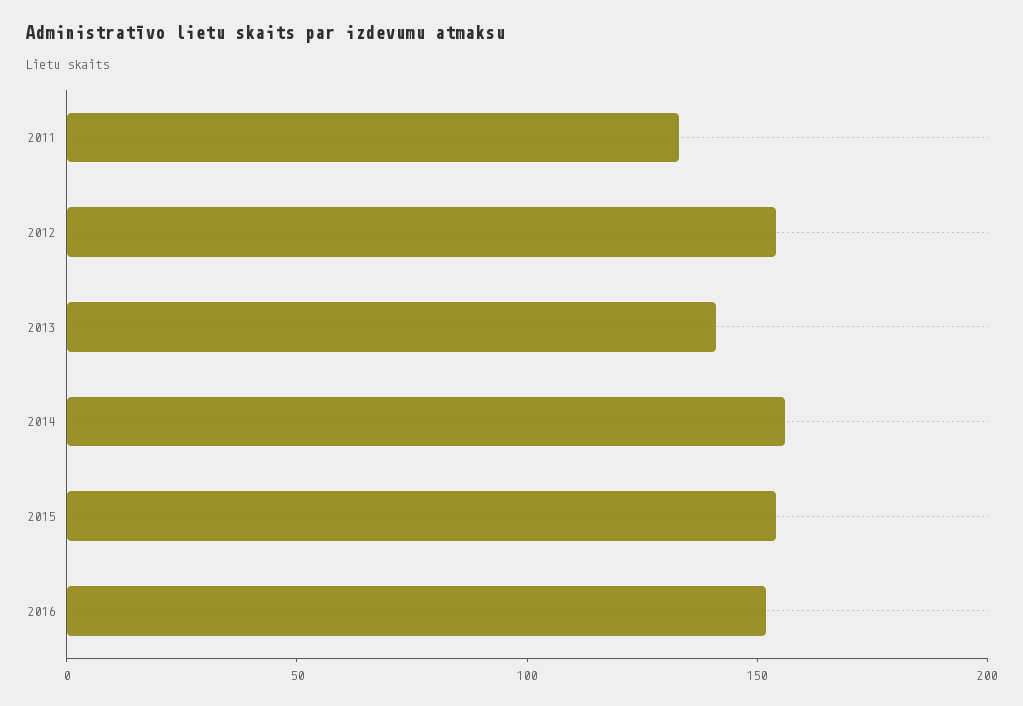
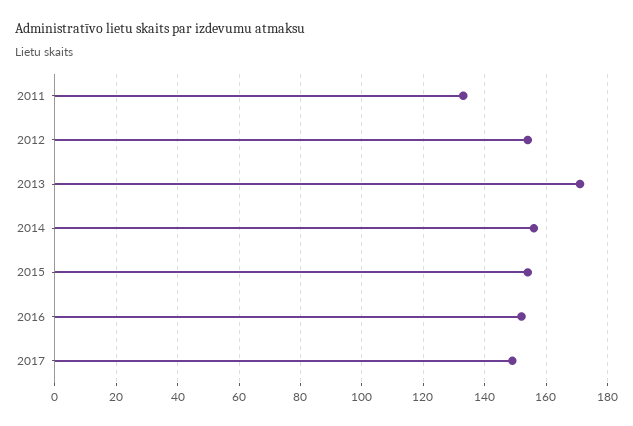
2013: 140 -> 170
2017: none -> 150

